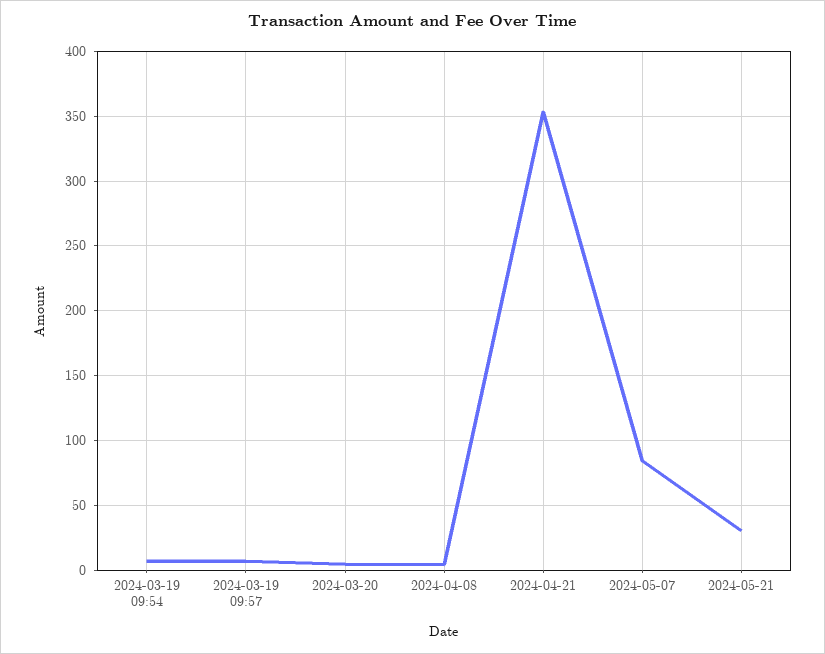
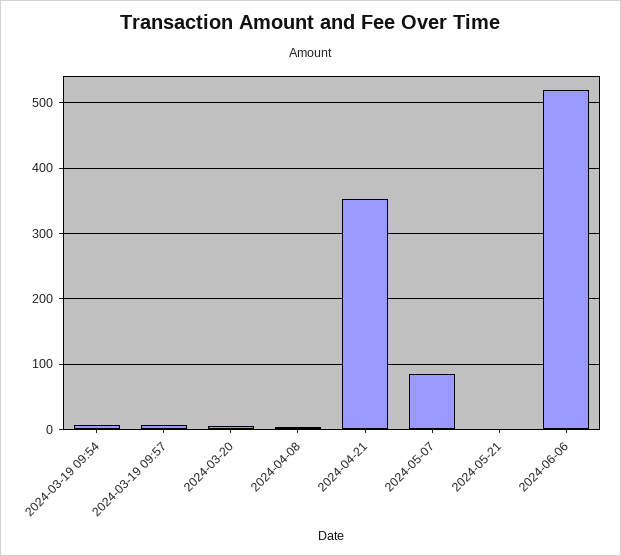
2024-05-21: 30 -> 0
2024-06-06: none -> 520

